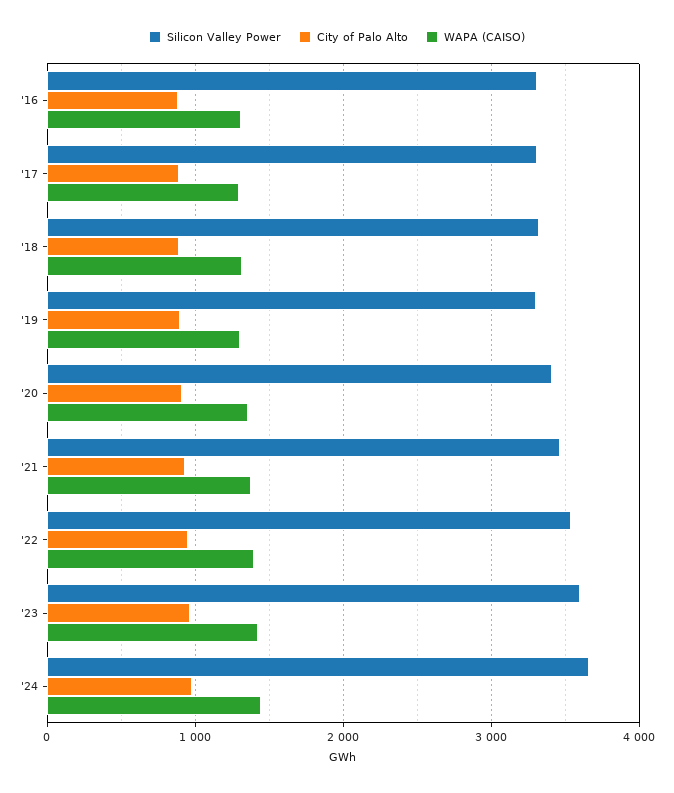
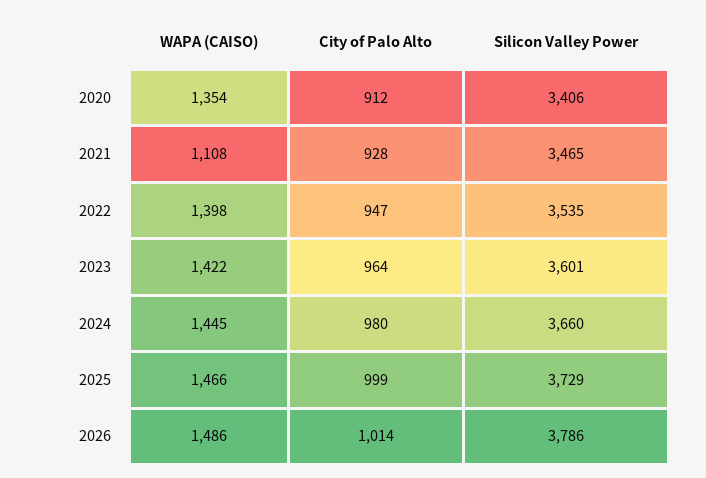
Silicon Valley Power, '16: 3300 -> none
City of Palo Alto, '16: 900 -> none
WAPA (CAISO), '16: 1300 -> none
Silicon Valley Power, '17: 3300 -> none
City of Palo Alto, '17: 900 -> none
WAPA (CAISO), '17: 1300 -> none
Silicon Valley Power, '18: 3300 -> none
City of Palo Alto, '18: 900 -> none
WAPA (CAISO), '18: 1300 -> none
Silicon Valley Power, '19: 3300 -> none
City of Palo Alto, '19: 900 -> none
WAPA (CAISO), '19: 1300 -> none
WAPA (CAISO), '21: 1400 -> 1108
WAPA (CAISO), 2025: none -> 1466
City of Palo Alto, 2025: none -> 999
Silicon Valley Power, 2025: none -> 3729
WAPA (CAISO), 2026: none -> 1486
City of Palo Alto, 2026: none -> 1014
Silicon Valley Power, 2026: none -> 3786

